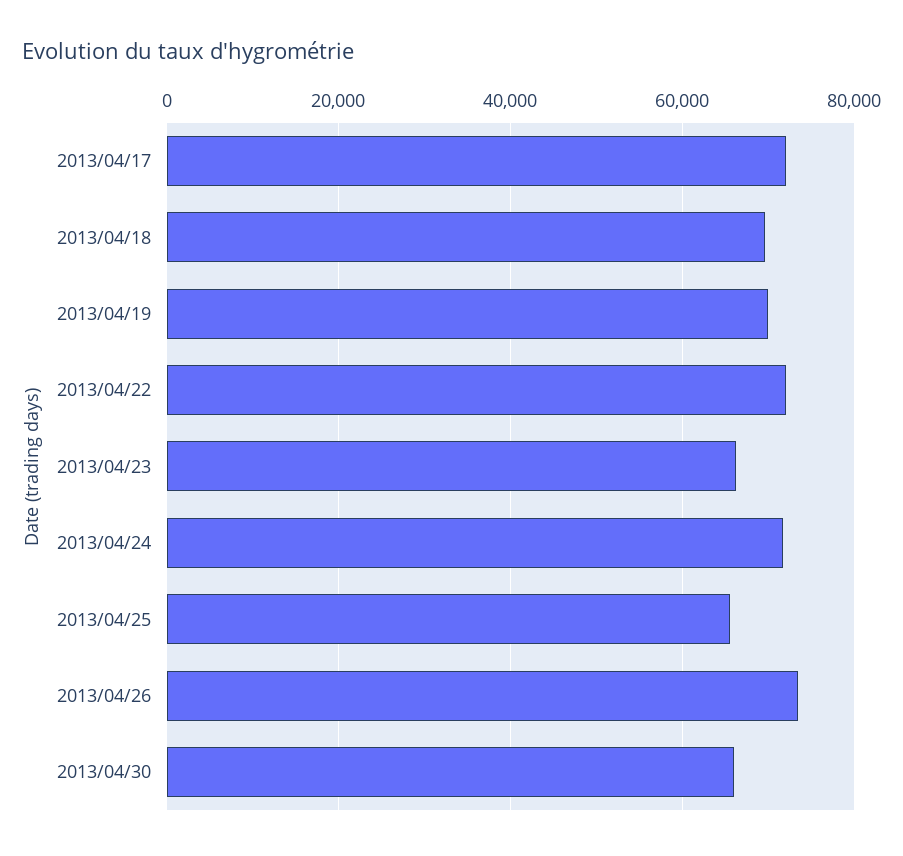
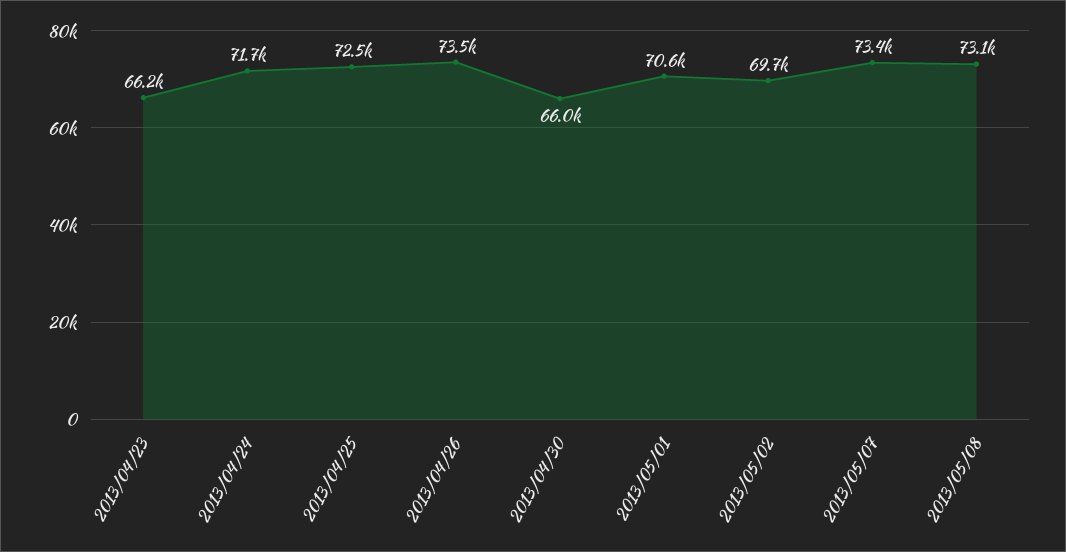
2013/04/17: 72000 -> none
2013/04/18: 70000 -> none
2013/04/19: 70000 -> none
2013/04/22: 72000 -> none
2013/04/25: 66000 -> 72500
2013/05/01: none -> 70600
2013/05/02: none -> 69700
2013/05/07: none -> 73400
2013/05/08: none -> 73100

